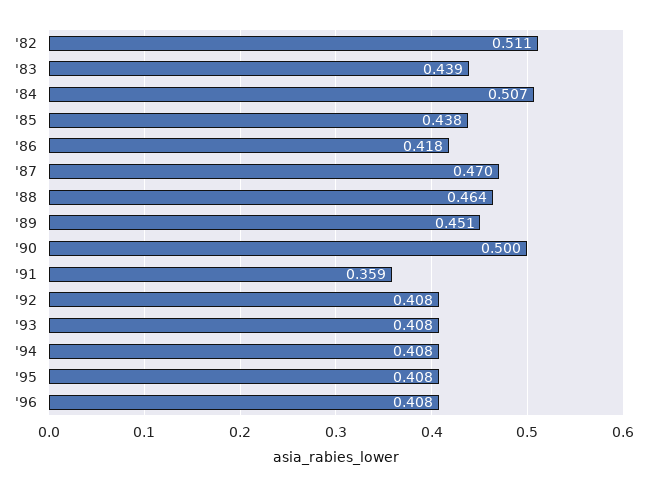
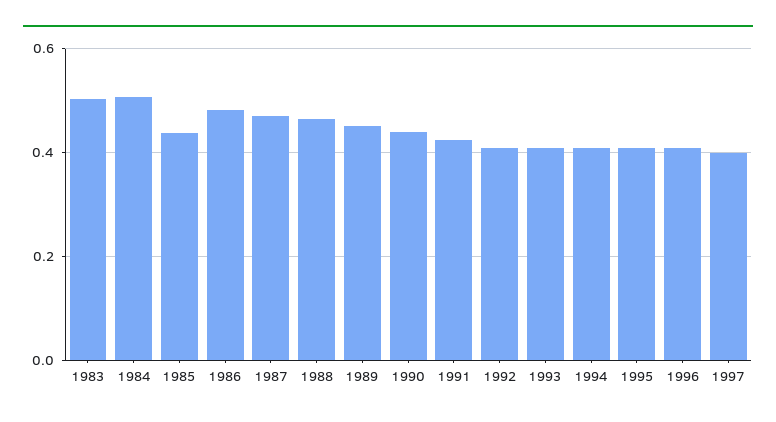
'82: 0.511 -> none
'83: 0.439 -> 0.5
'86: 0.418 -> 0.48
'90: 0.5 -> 0.44
'91: 0.359 -> 0.42
1997: none -> 0.4

